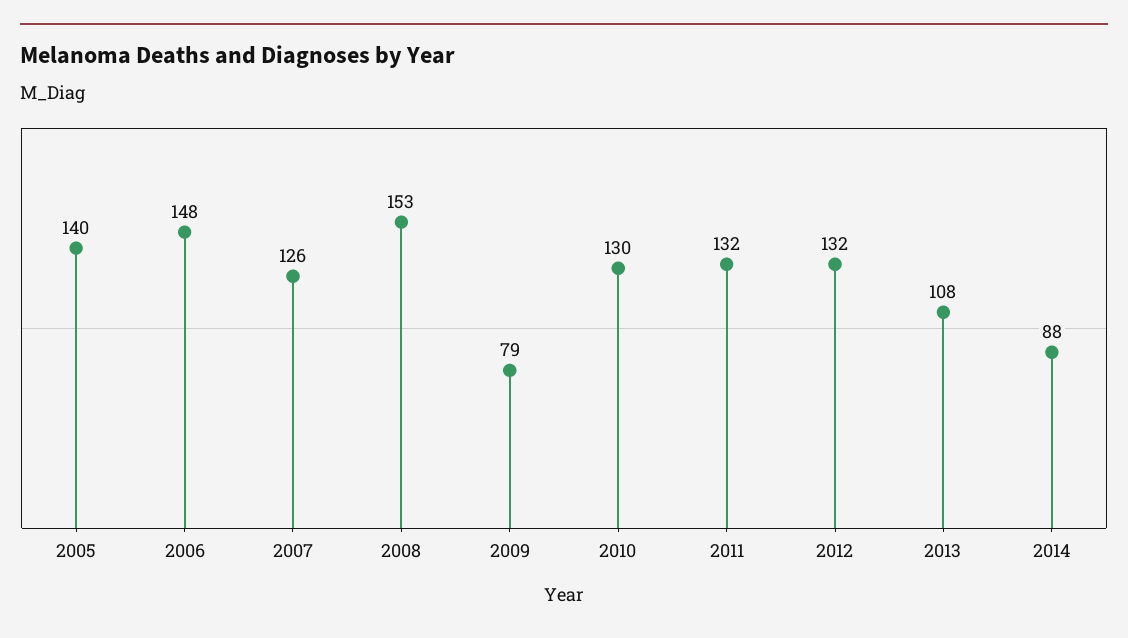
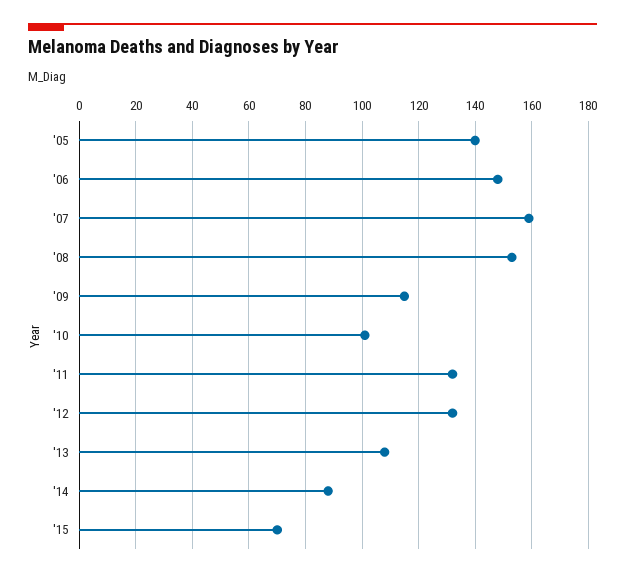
2007: 126 -> 160
2009: 79 -> 115
2010: 130 -> 100
'15: none -> 70

